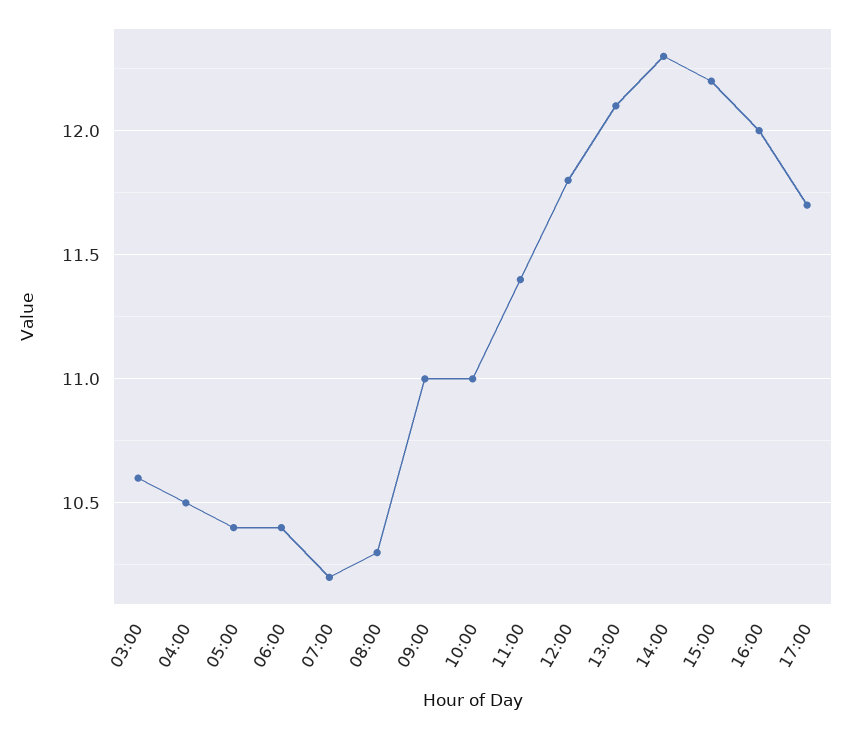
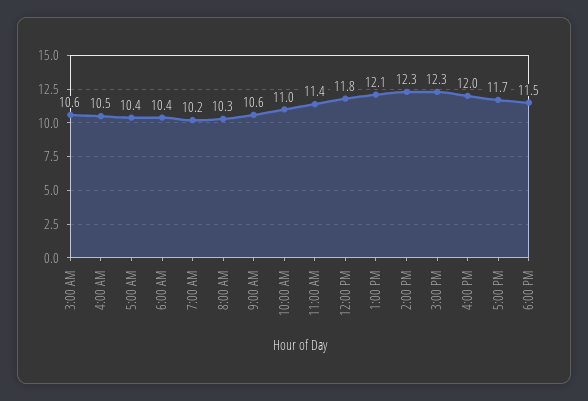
09:00: 11 -> 10.6
15:00: 12.2 -> 12.3
6:00 PM: none -> 11.5

